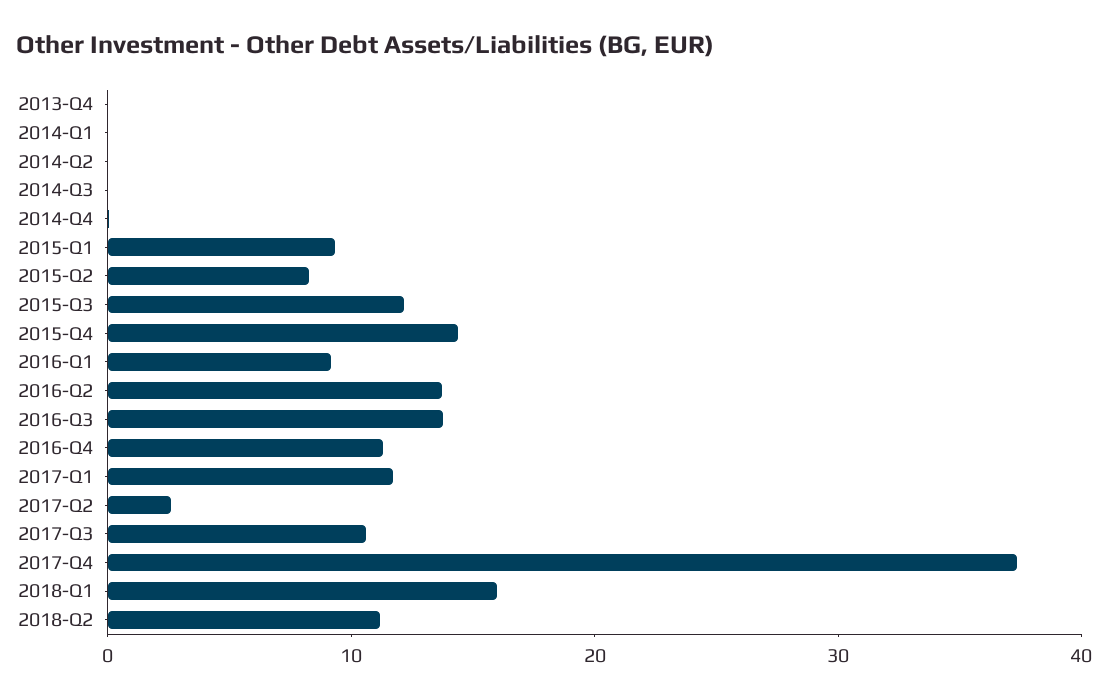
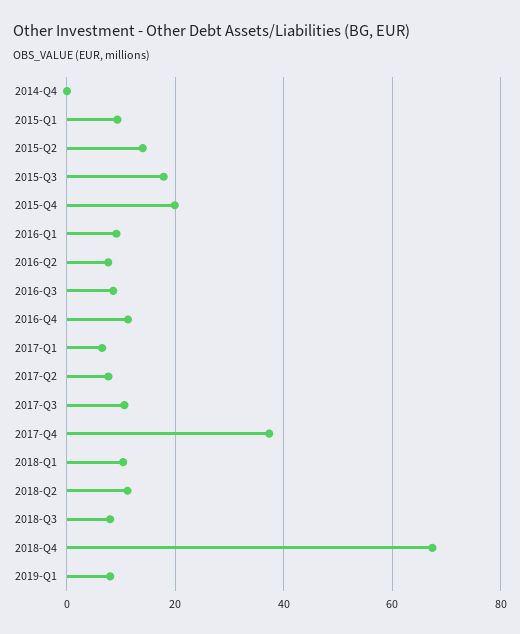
2013-Q4: 0 -> none
2014-Q1: 0 -> none
2014-Q2: 0 -> none
2014-Q3: 0 -> none
2015-Q2: 8 -> 14
2015-Q3: 12 -> 18
2015-Q4: 14 -> 20
2016-Q2: 14 -> 8
2016-Q3: 14 -> 8
2017-Q1: 12 -> 6
2017-Q2: 2 -> 8
2018-Q1: 16 -> 10
2018-Q3: none -> 8
2018-Q4: none -> 68
2019-Q1: none -> 8

